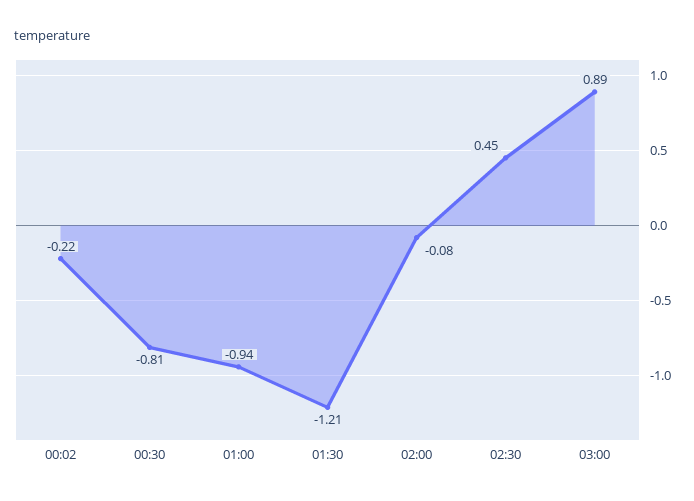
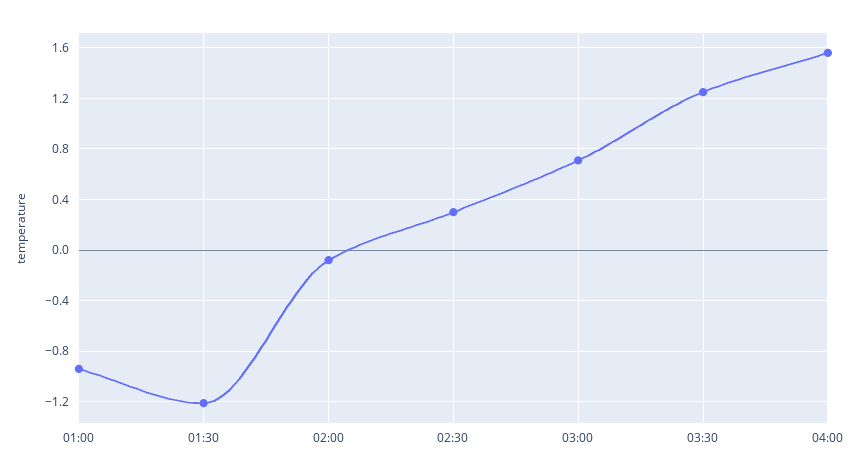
00:02: -0.22 -> none
00:30: -0.81 -> none
02:30: 0.45 -> 0.3
03:00: 0.89 -> 0.7
03:30: none -> 1.25
04:00: none -> 1.55

